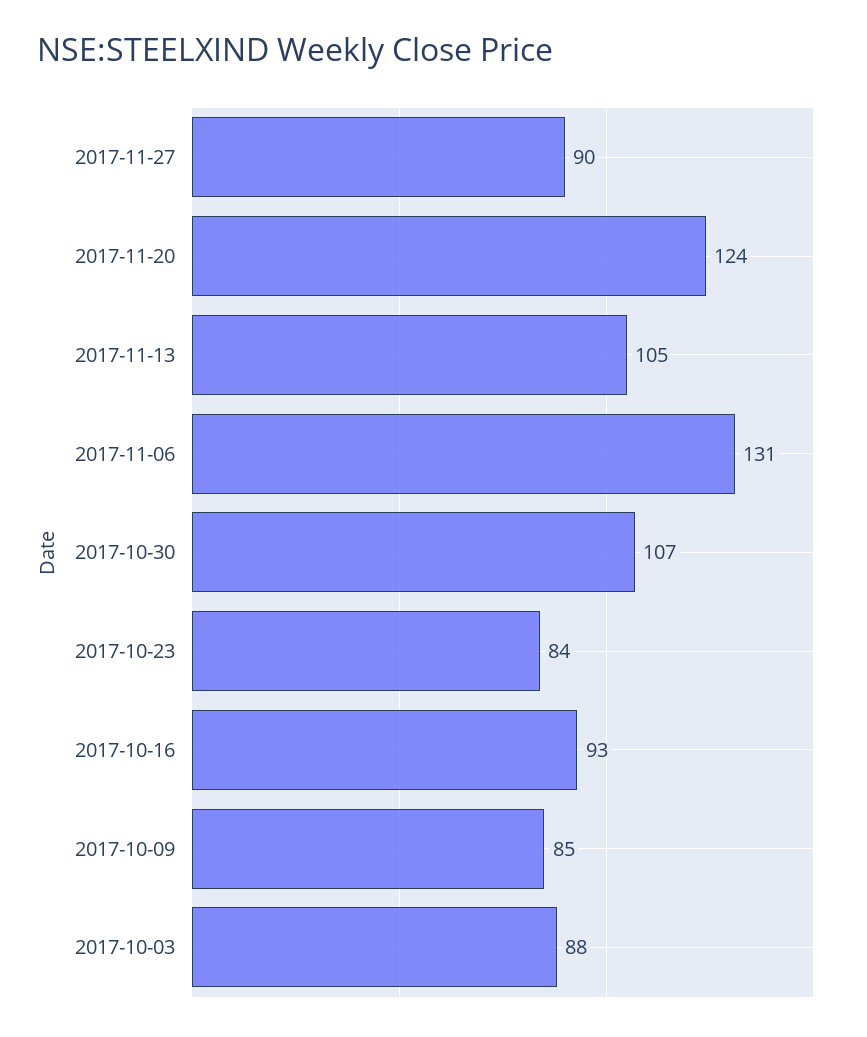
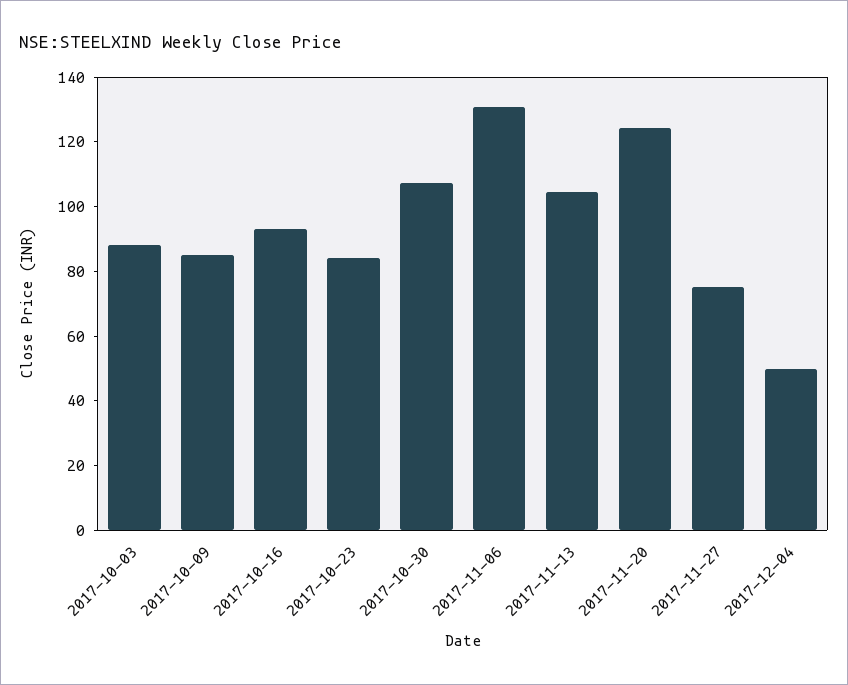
2017-11-27: 90 -> 75
2017-12-04: none -> 50

